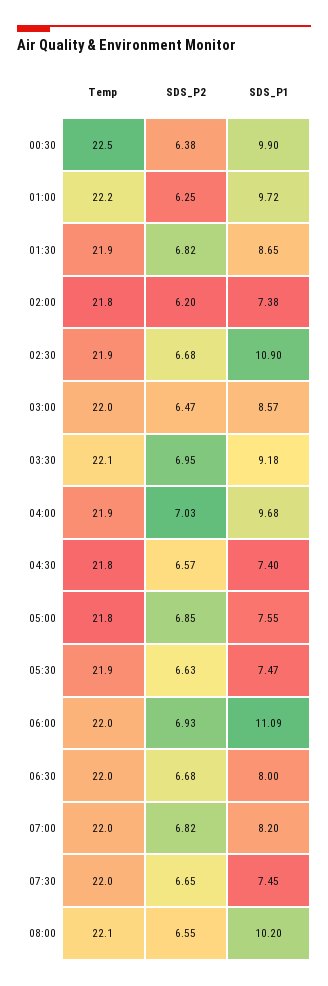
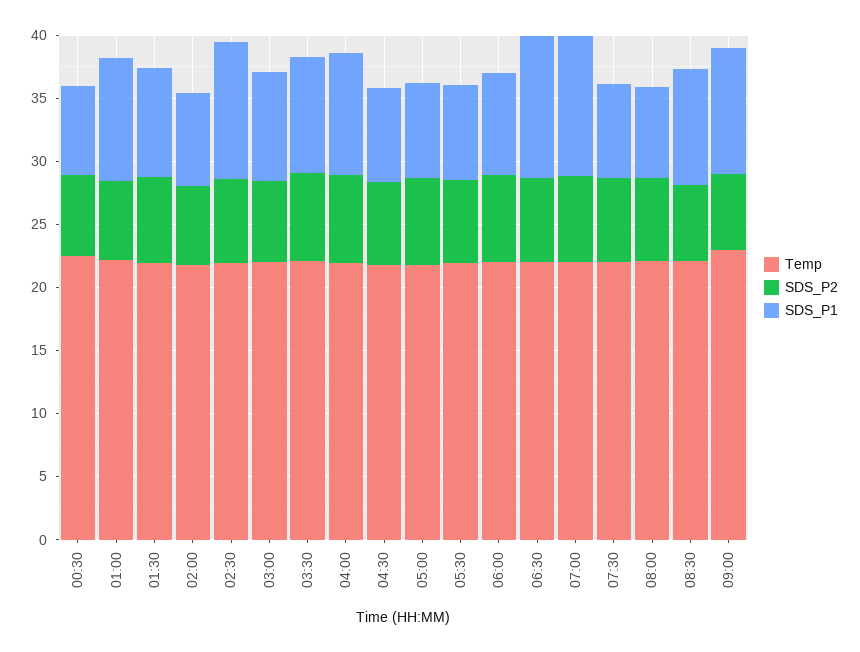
SDS_P1, 00:30: 9.9 -> 7
SDS_P1, 06:00: 11.09 -> 8
SDS_P1, 06:30: 8 -> 11
SDS_P1, 07:00: 8.2 -> 11
SDS_P1, 08:00: 10.2 -> 7
Temp, 08:30: none -> 22
SDS_P2, 08:30: none -> 6
SDS_P1, 08:30: none -> 9
Temp, 09:00: none -> 23
SDS_P2, 09:00: none -> 6
SDS_P1, 09:00: none -> 10

